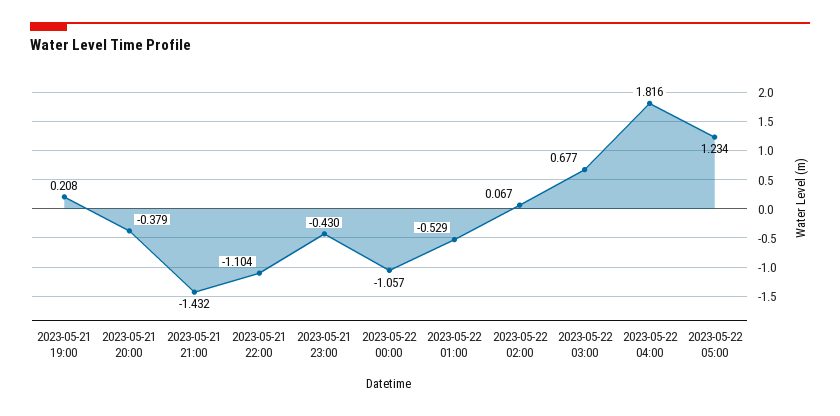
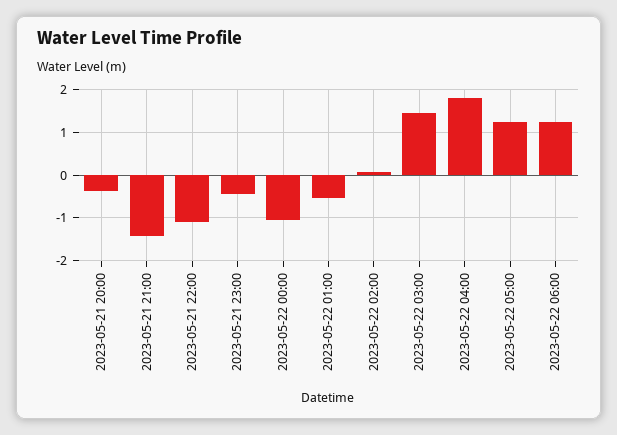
2023-05-21 19:00: 0.208 -> none
2023-05-22 03:00: 0.677 -> 1.4
2023-05-22 06:00: none -> 1.2

